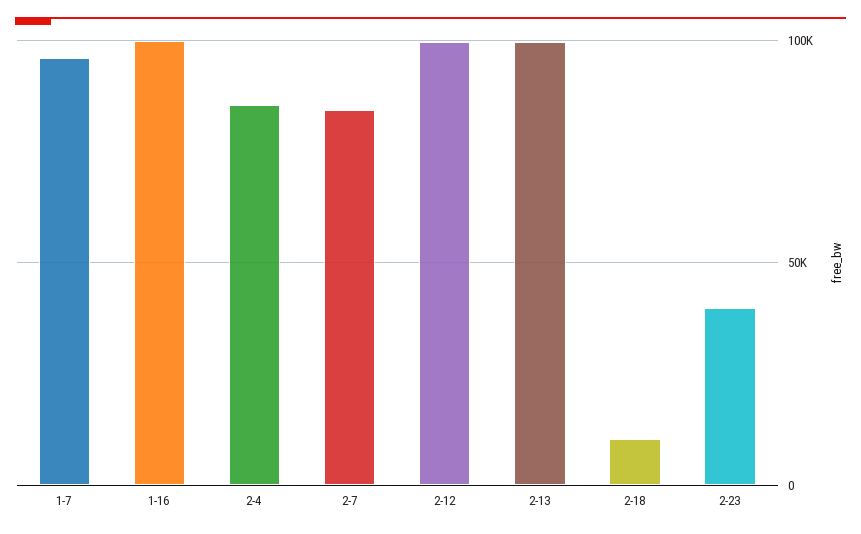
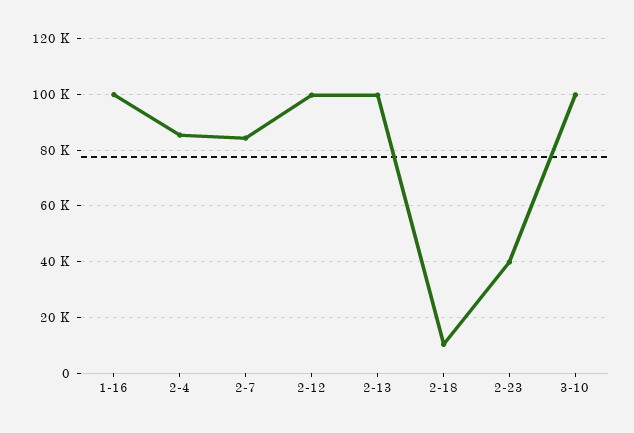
1-7: 95000 -> none
3-10: none -> 100000

